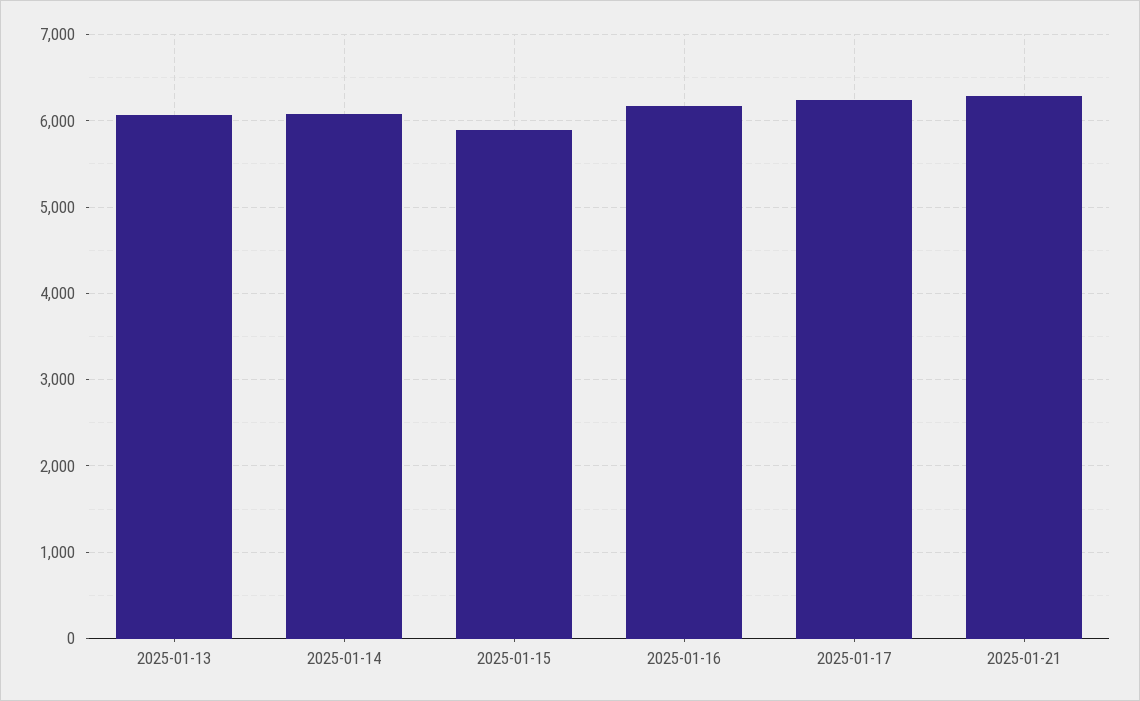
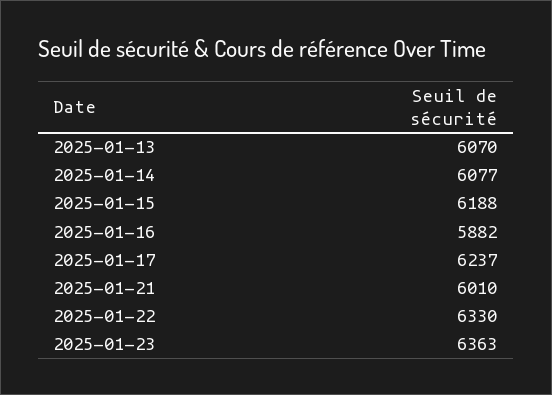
2025-01-15: 5900 -> 6188
2025-01-16: 6200 -> 5882
2025-01-21: 6300 -> 6010
2025-01-22: none -> 6330
2025-01-23: none -> 6363

